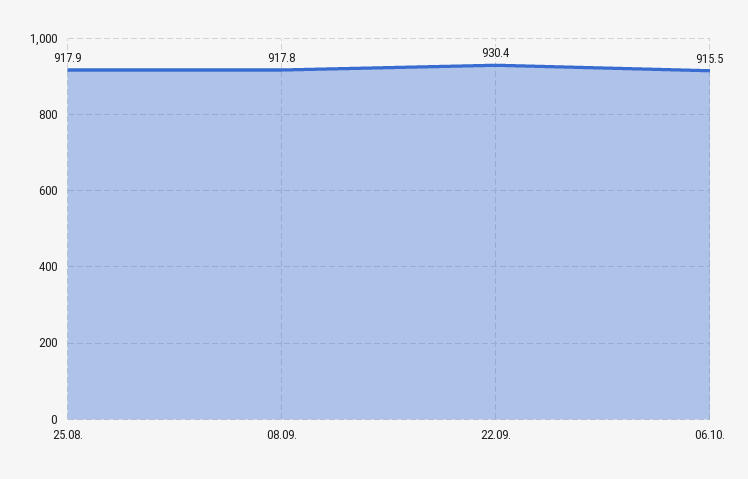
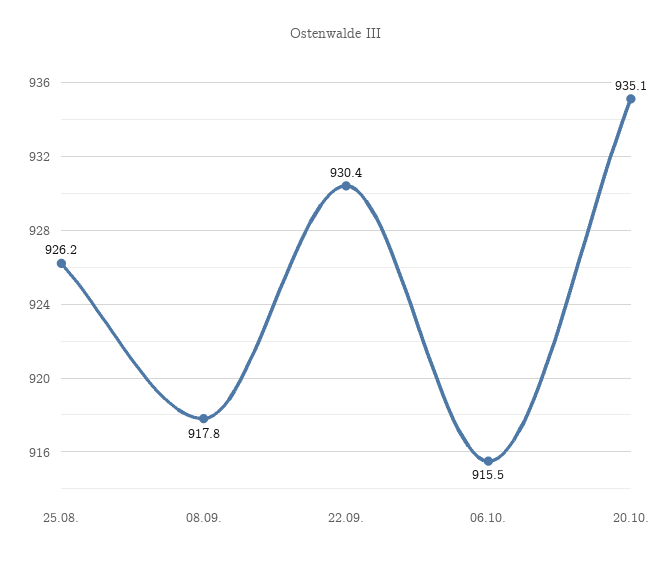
25.08.: 917.9 -> 926.2
20.10.: none -> 935.1

